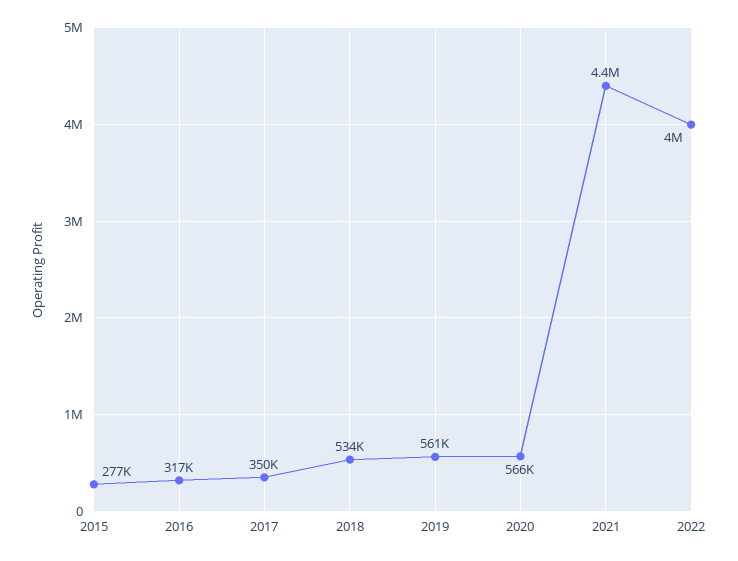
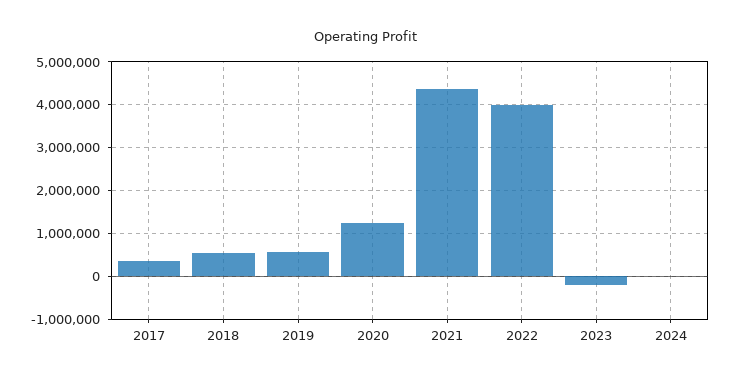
2015: 277000 -> none
2016: 317000 -> none
2020: 566000 -> 1200000
2023: none -> -200000
2024: none -> 0

